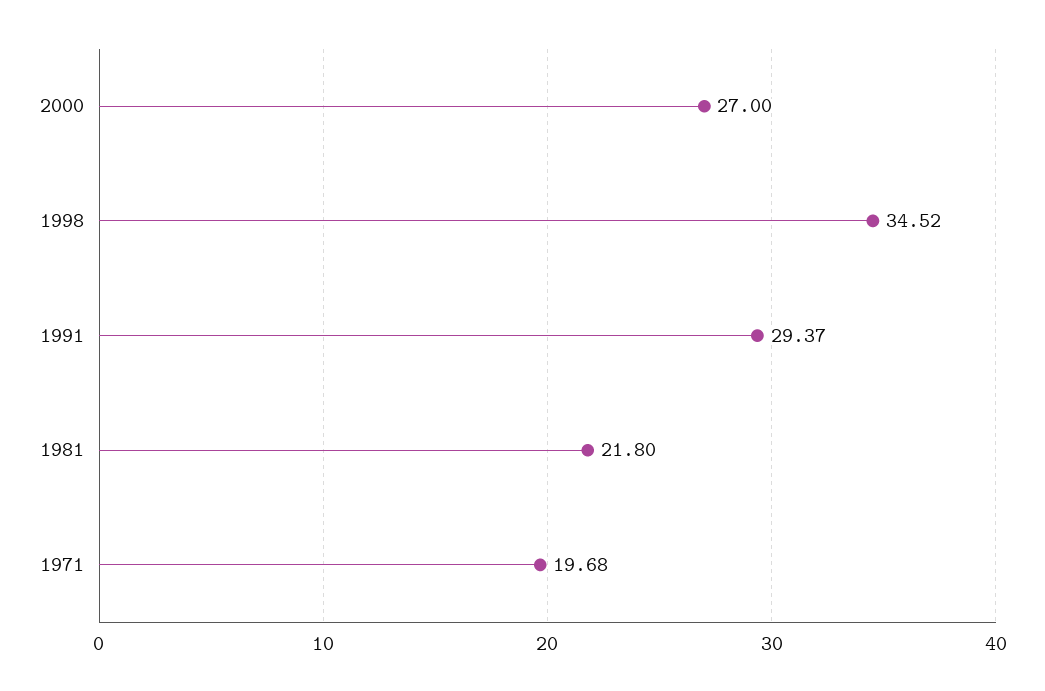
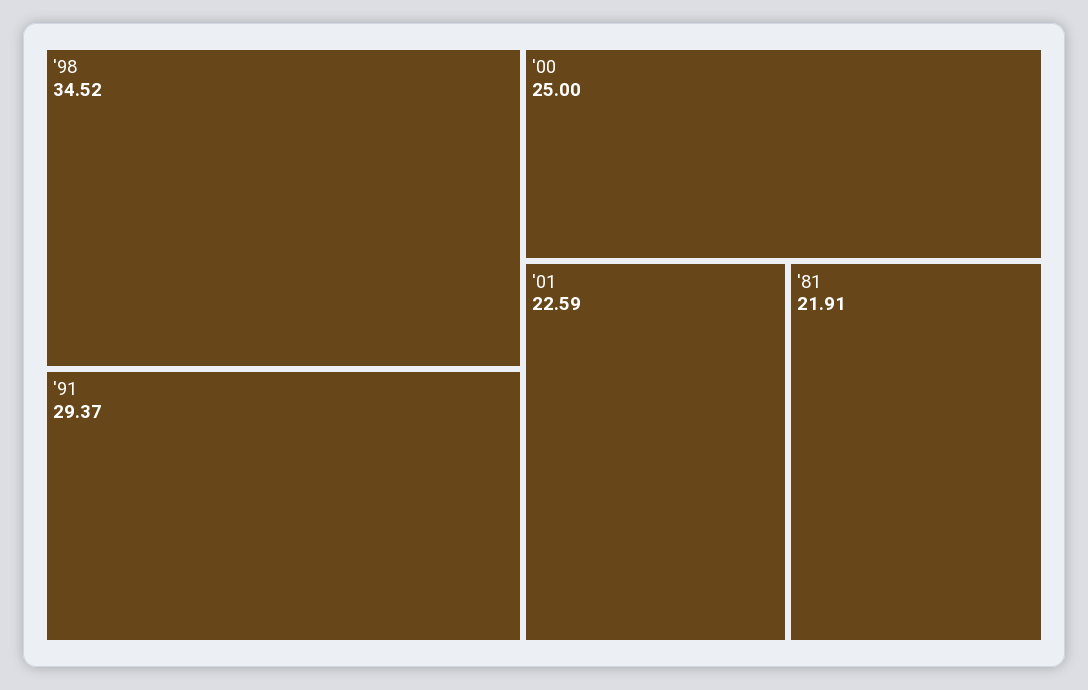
2000: 27 -> 25
1981: 21.8 -> 21.91
1971: 19.68 -> none
'01: none -> 22.59

